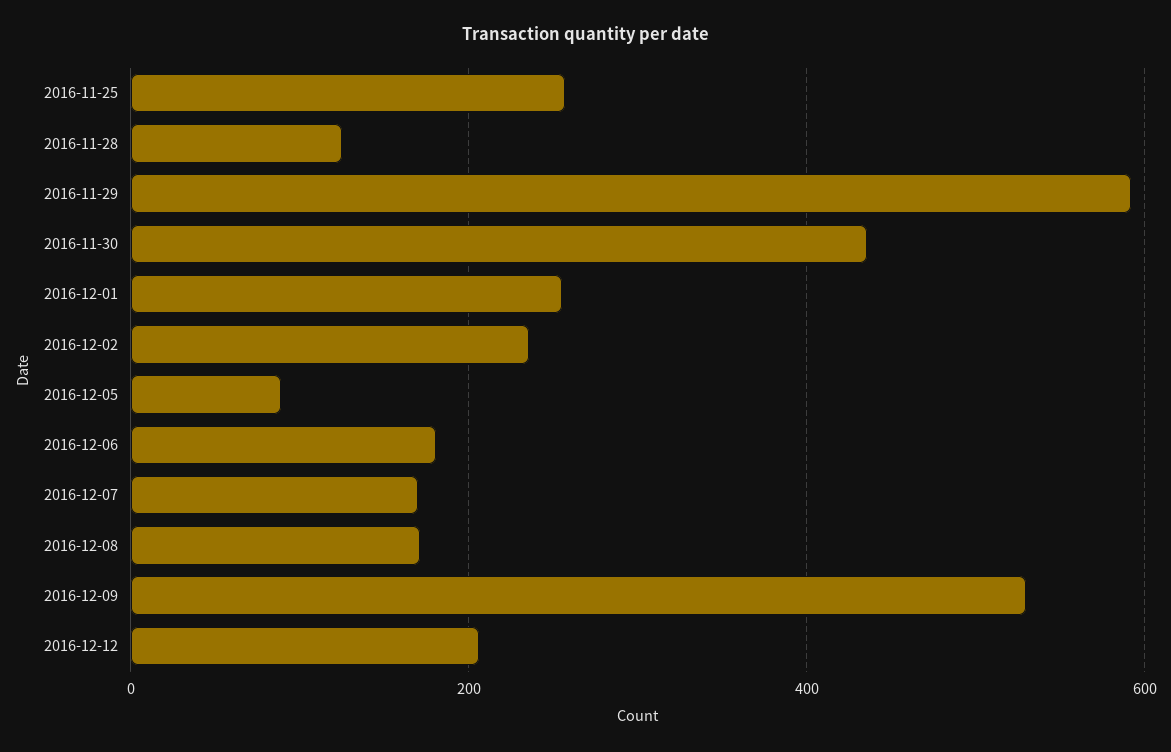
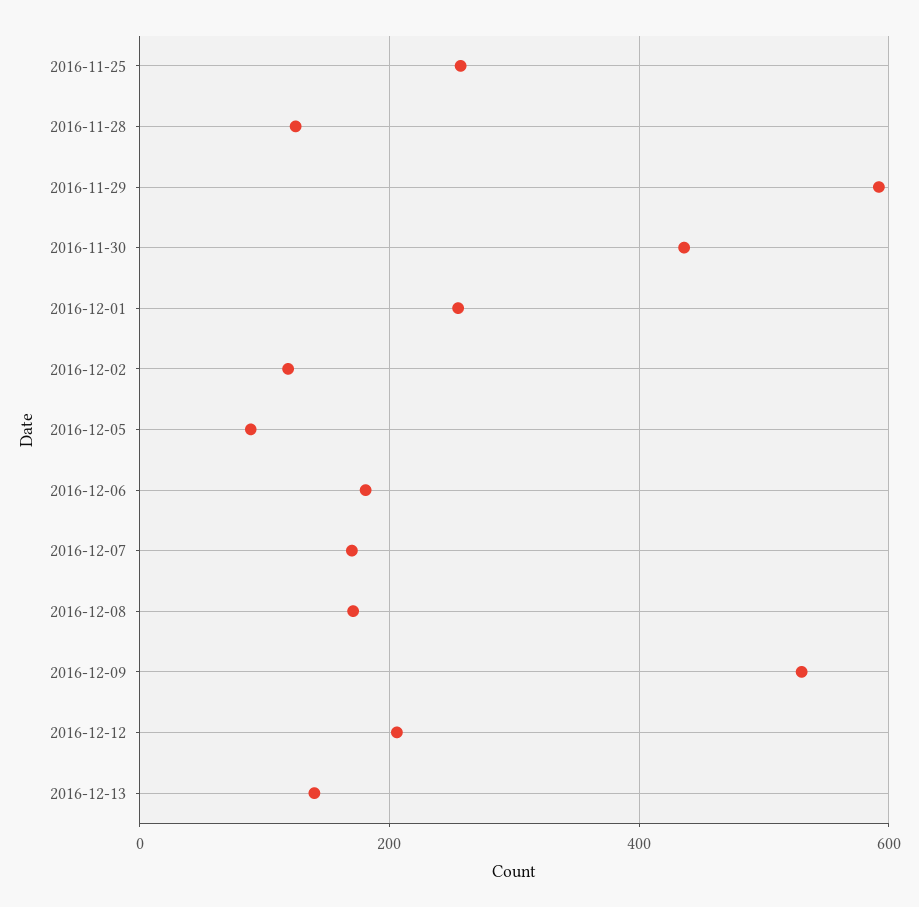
2016-12-02: 240 -> 120
2016-12-13: none -> 140

